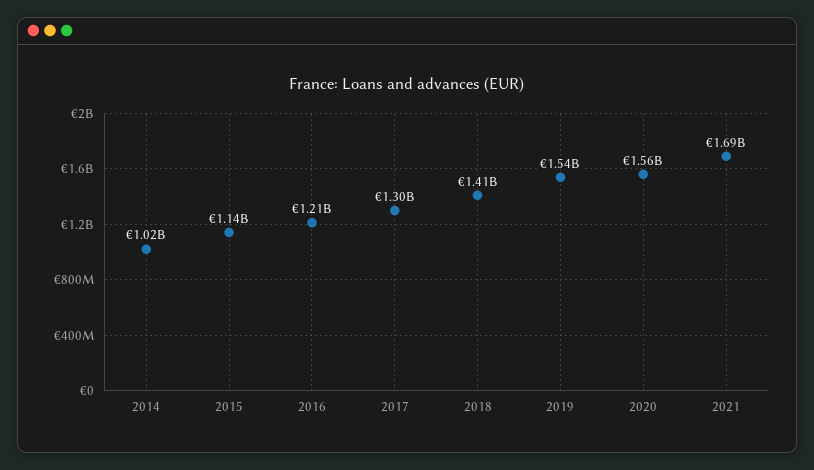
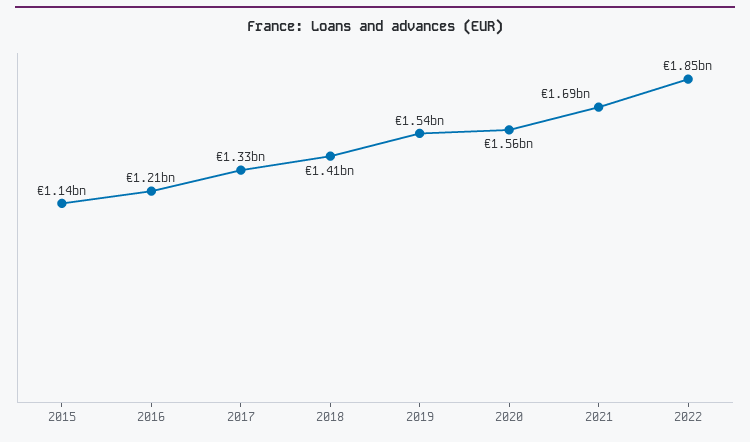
2014: 1020000000 -> none
2017: 1300000000 -> 1330000000
2022: none -> 1850000000

